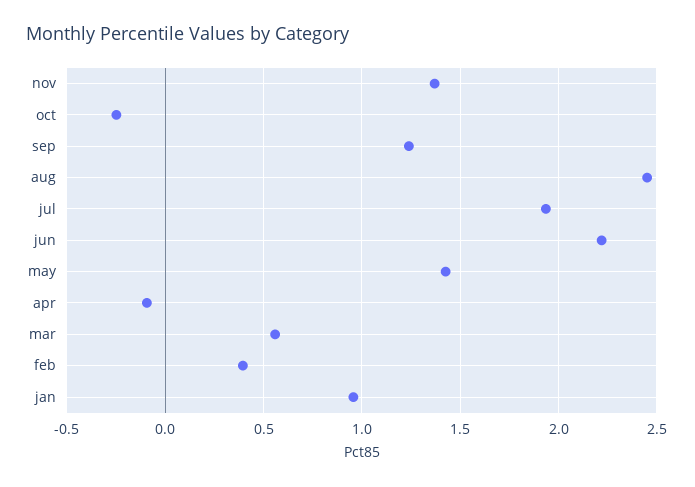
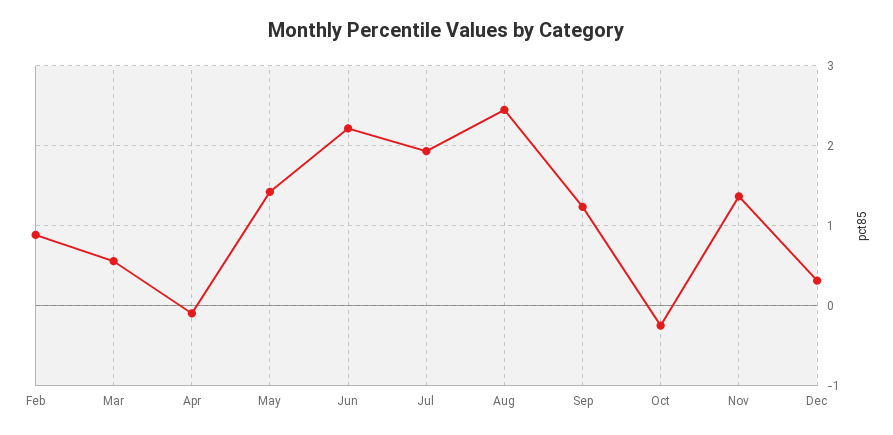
feb: 0.4 -> 0.9
jan: 0.95 -> none
Dec: none -> 0.3

